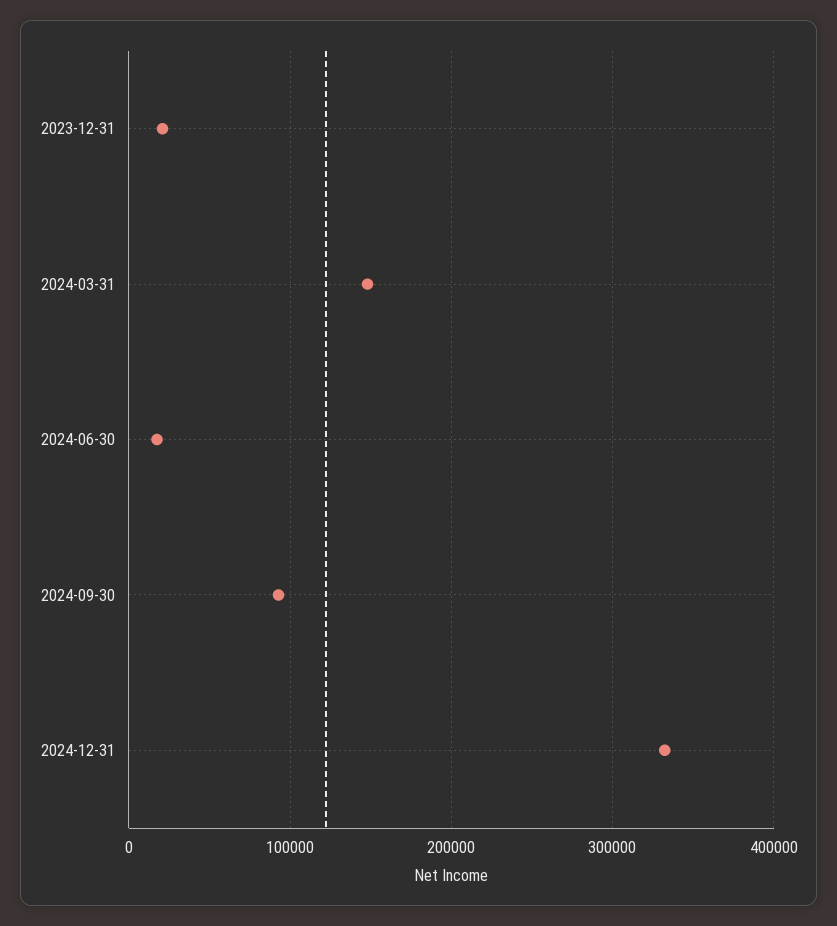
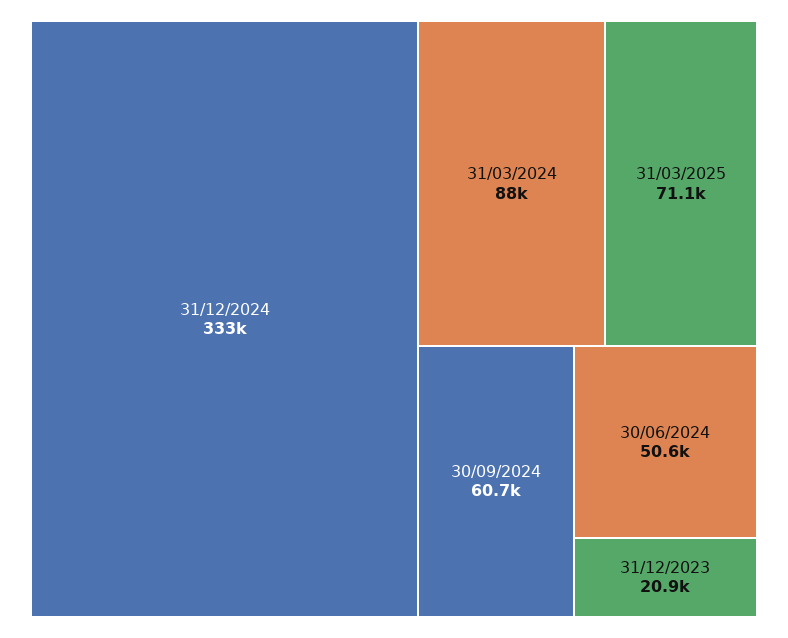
2024-03-31: 150000 -> 88000
2024-06-30: 20000 -> 50600
2024-09-30: 90000 -> 60700
31/03/2025: none -> 71100

